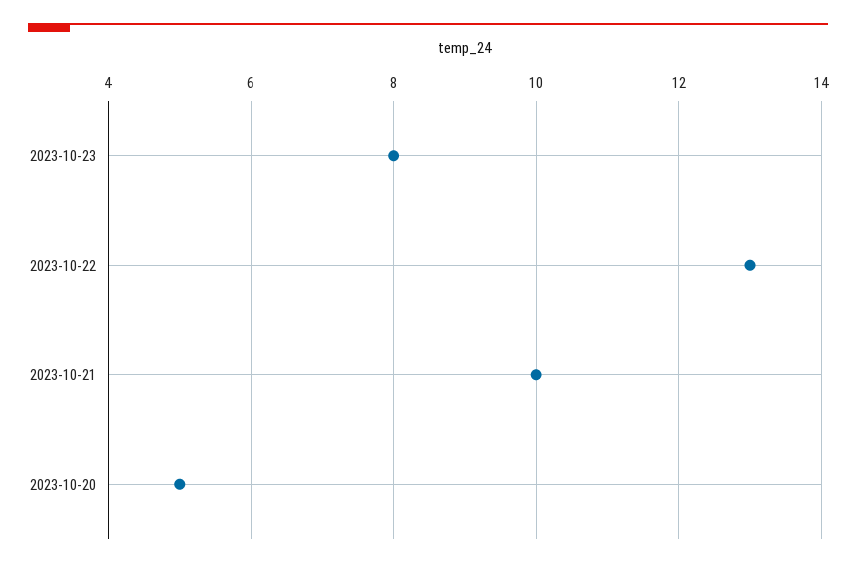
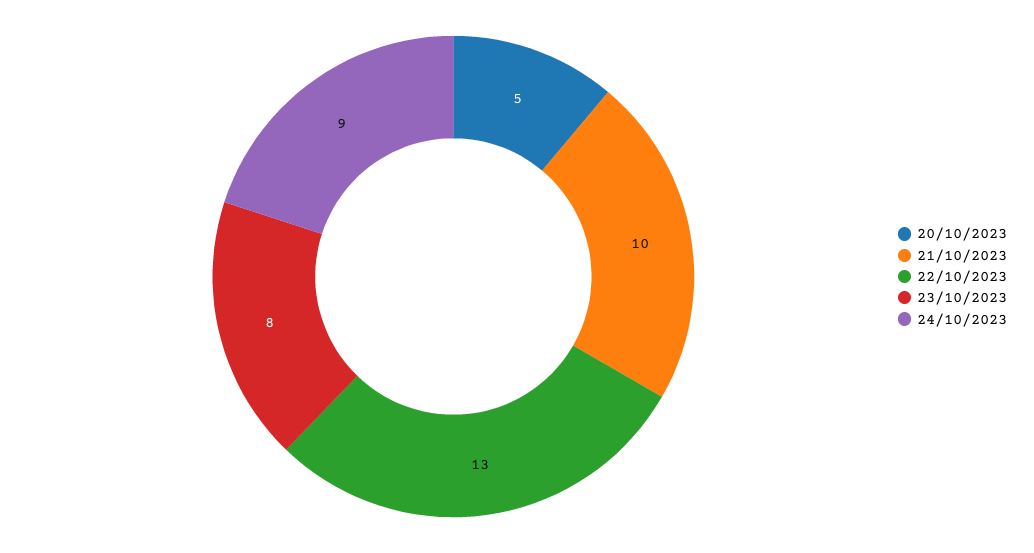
24/10/2023: none -> 9

